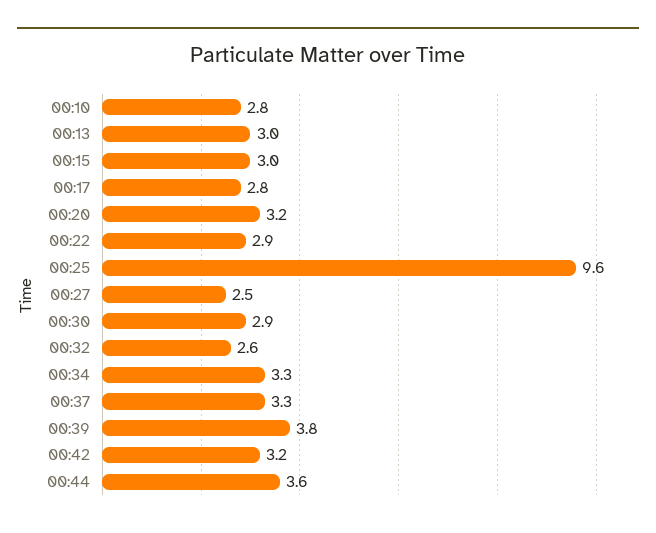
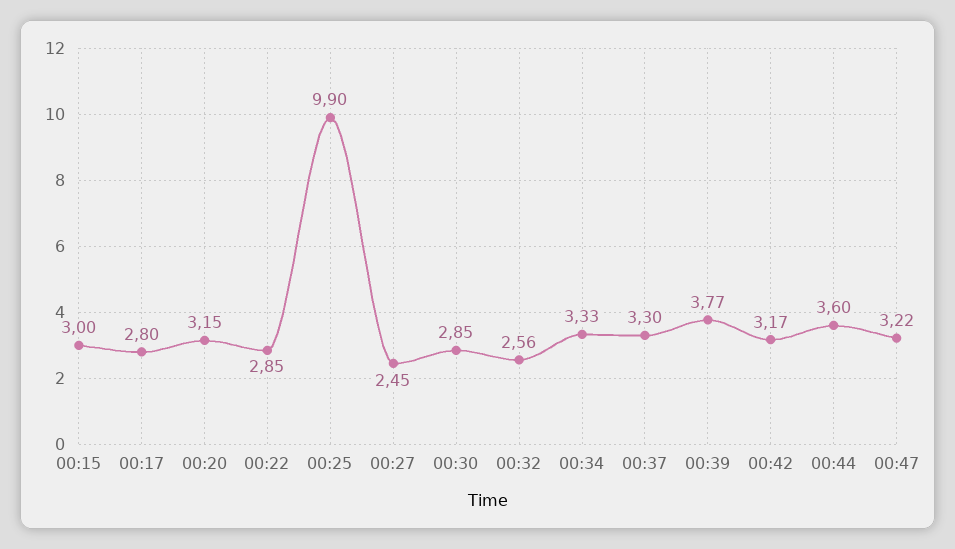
00:10: 2.8 -> none
00:13: 3 -> none
00:25: 9.6 -> 9.9
00:47: none -> 3.22

